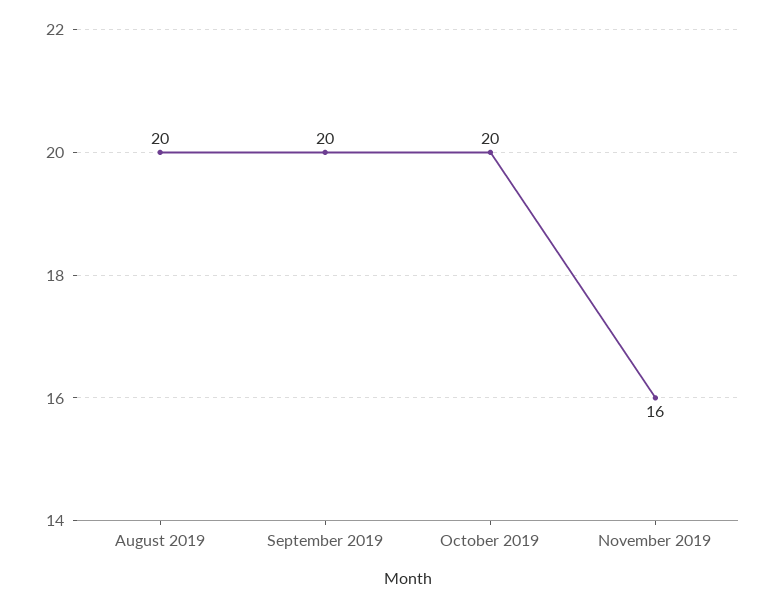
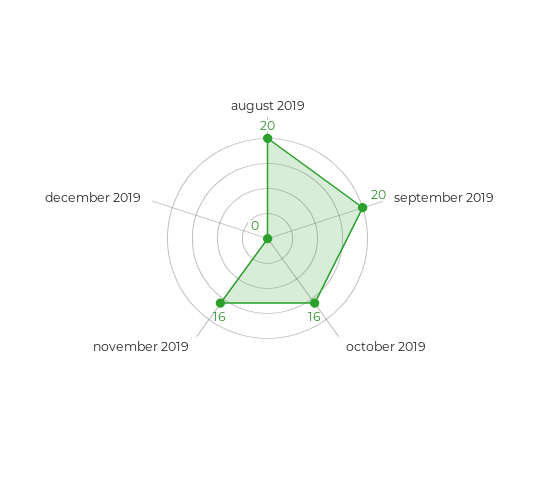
October 2019: 20 -> 16
december 2019: none -> 0

